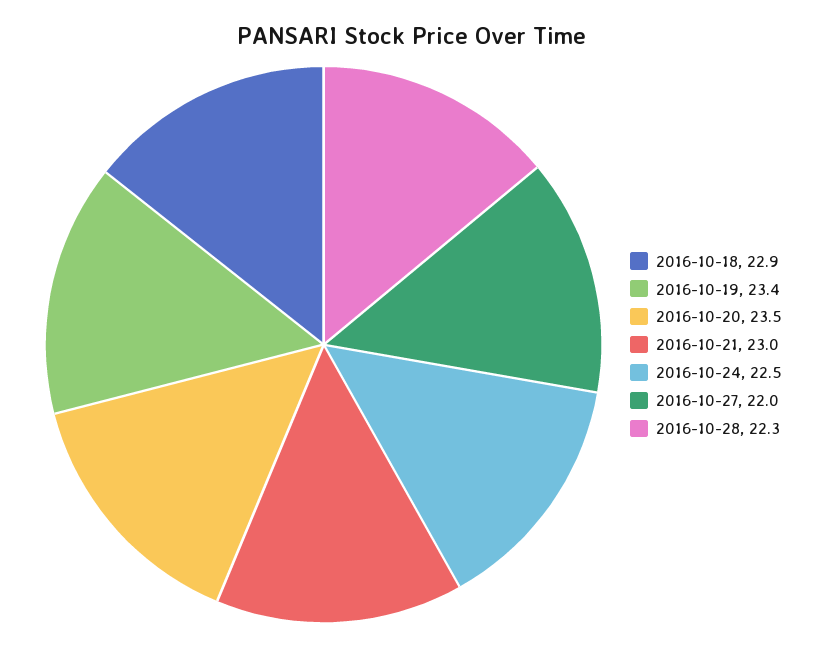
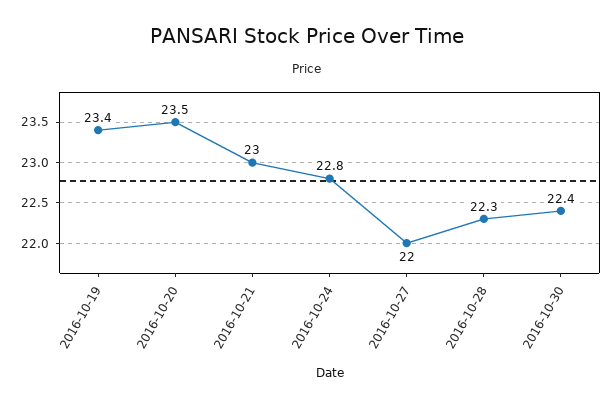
2016-10-18: 22.9 -> none
2016-10-24: 22.5 -> 22.8
2016-10-30: none -> 22.4

